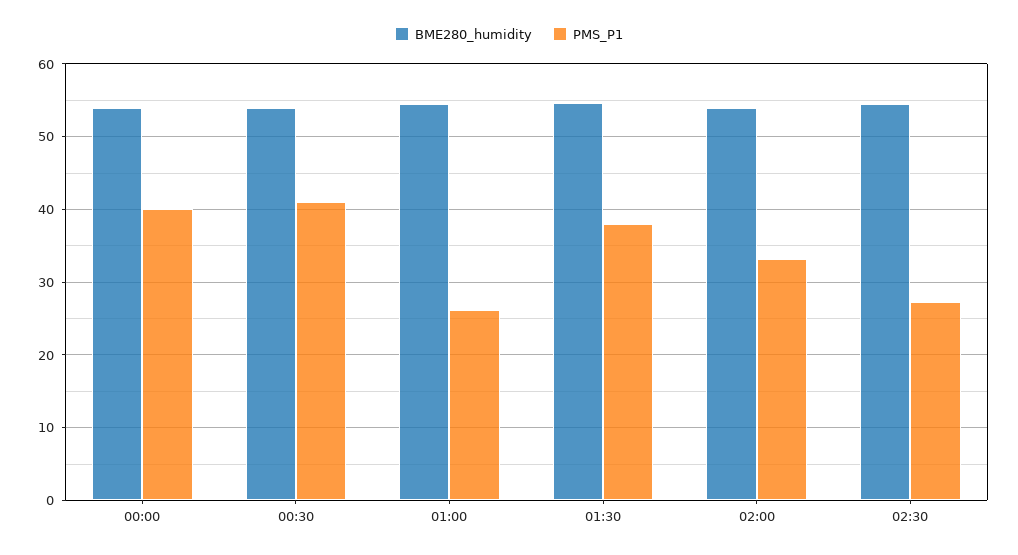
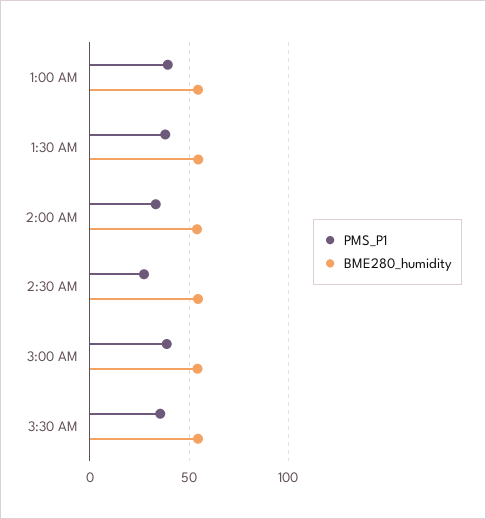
BME280_humidity, 00:00: 54 -> none
PMS_P1, 00:00: 40 -> none
BME280_humidity, 00:30: 54 -> none
PMS_P1, 00:30: 41 -> none
PMS_P1, 01:00: 26 -> 40
PMS_P1, 3:00 AM: none -> 40
BME280_humidity, 3:00 AM: none -> 55
PMS_P1, 3:30 AM: none -> 35
BME280_humidity, 3:30 AM: none -> 55

